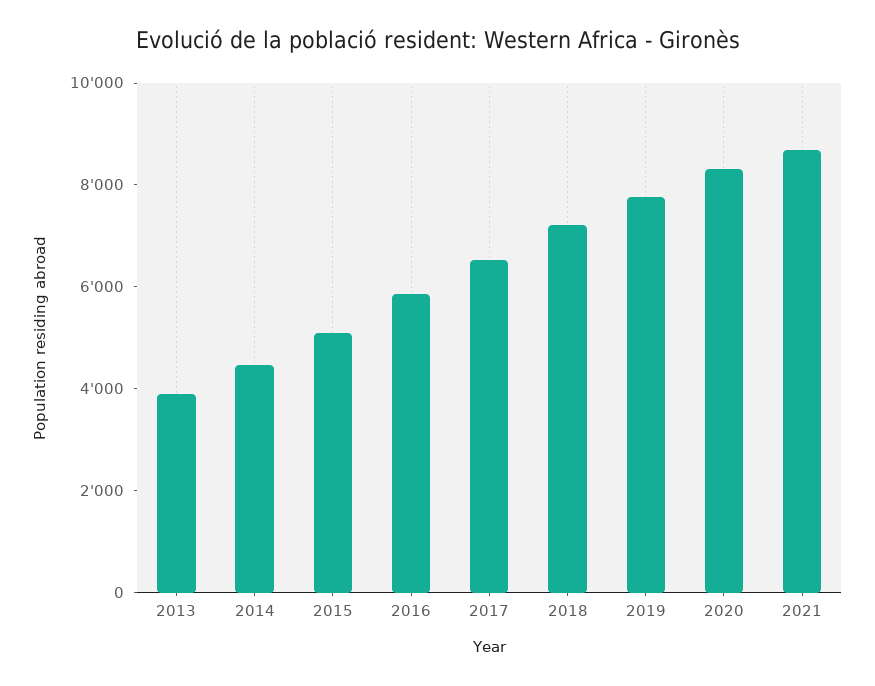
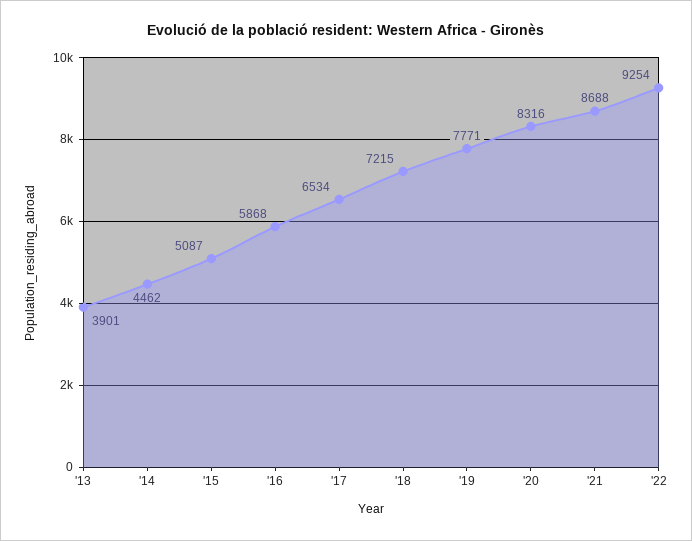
'22: none -> 9254

